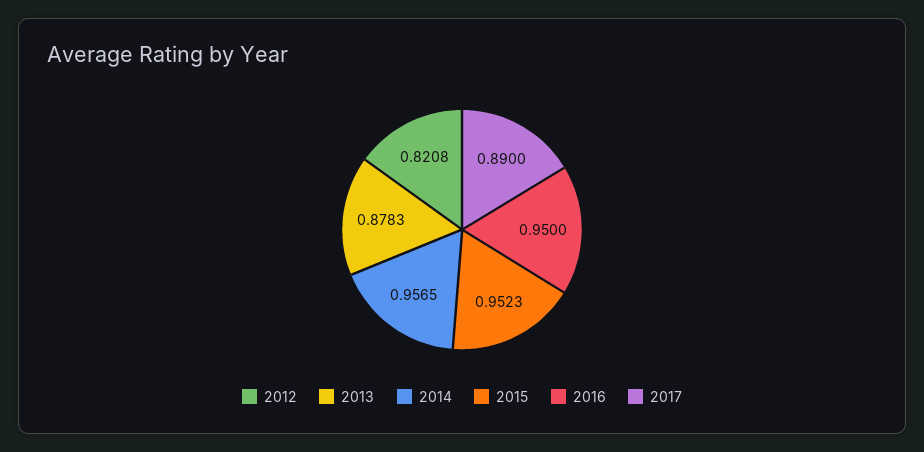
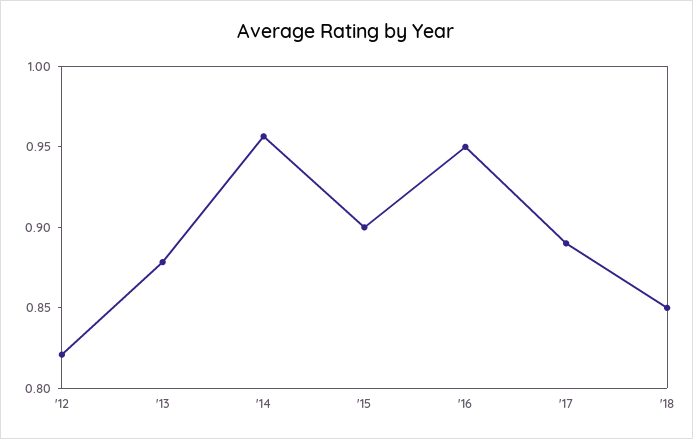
2015: 0.9523 -> 0.9
'18: none -> 0.85

